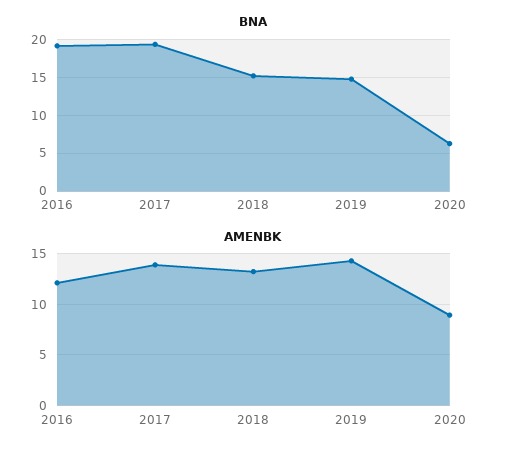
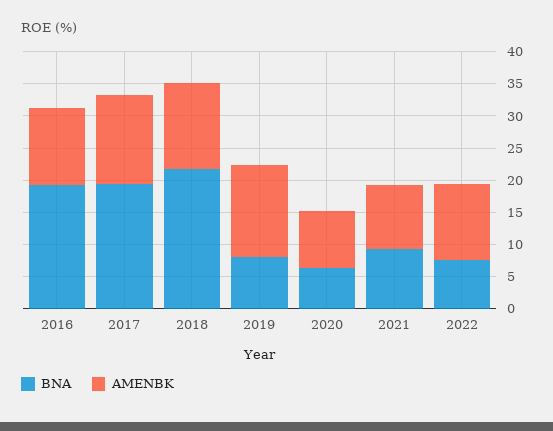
BNA, 2018: 15 -> 22.5
BNA, 2019: 15 -> 7.5
BNA, 2021: none -> 10
AMENBK, 2021: none -> 10
BNA, 2022: none -> 7.5
AMENBK, 2022: none -> 12.5

